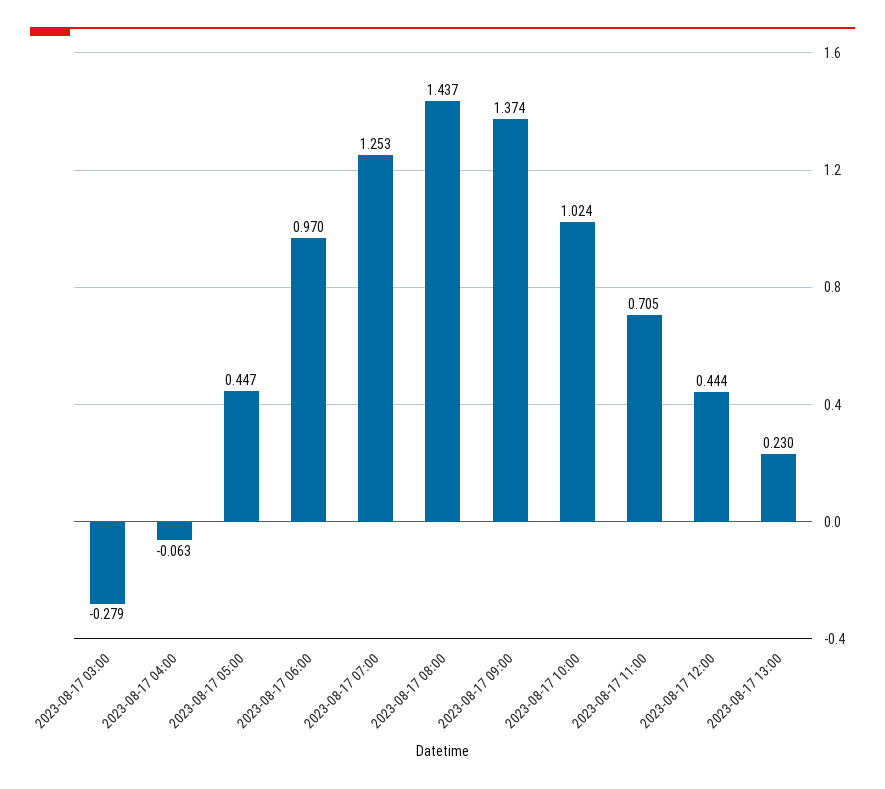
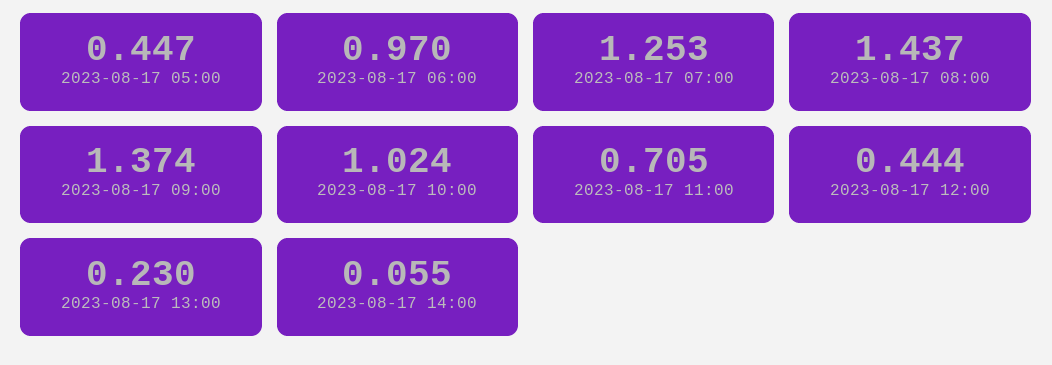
2023-08-17 03:00: -0.279 -> none
2023-08-17 04:00: -0.063 -> none
2023-08-17 14:00: none -> 0.055

